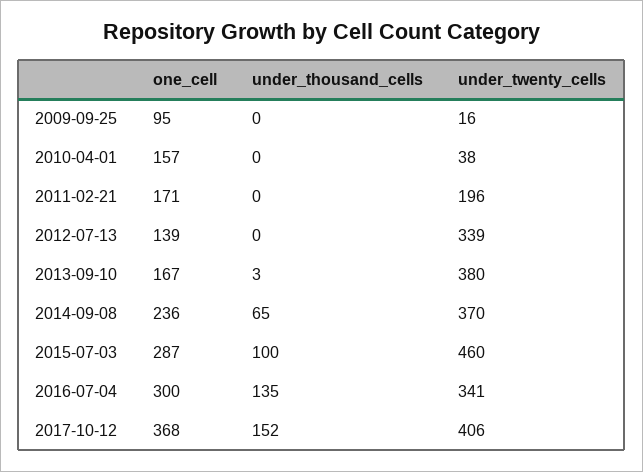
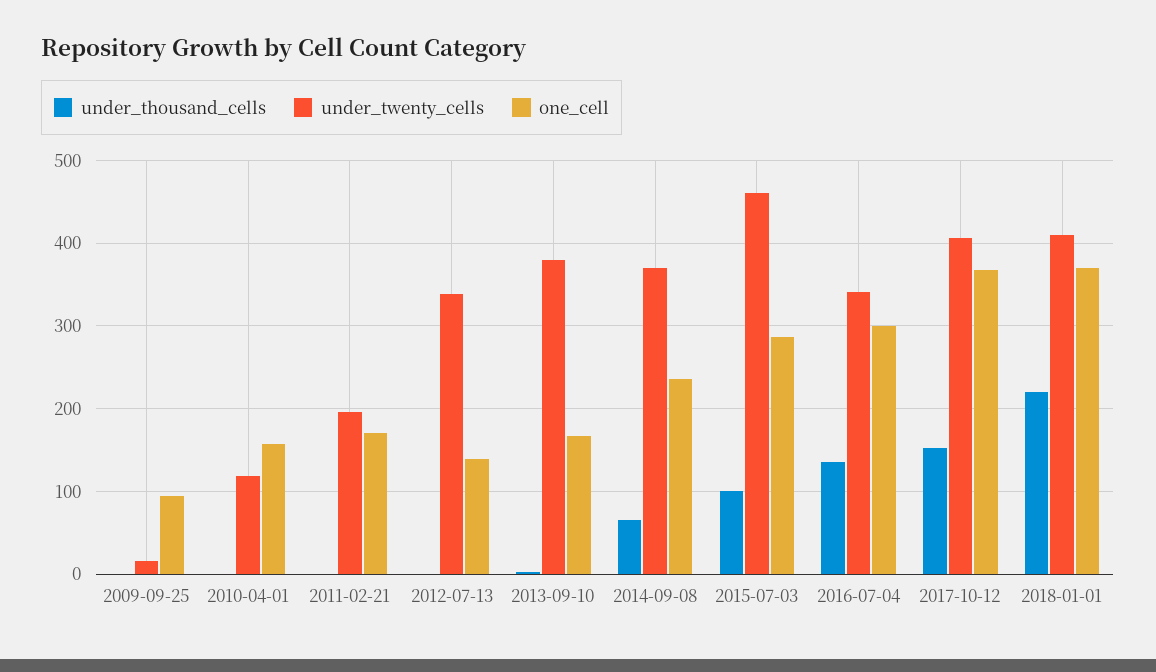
under_twenty_cells, 2010-04-01: 38 -> 120
under_thousand_cells, 2018-01-01: none -> 220
under_twenty_cells, 2018-01-01: none -> 410
one_cell, 2018-01-01: none -> 370

